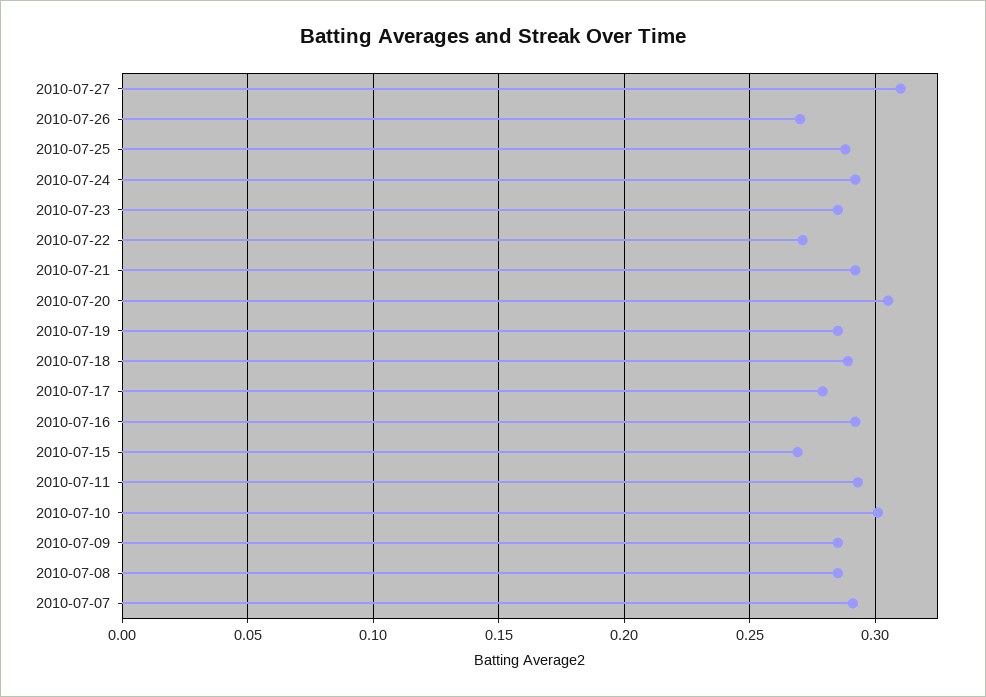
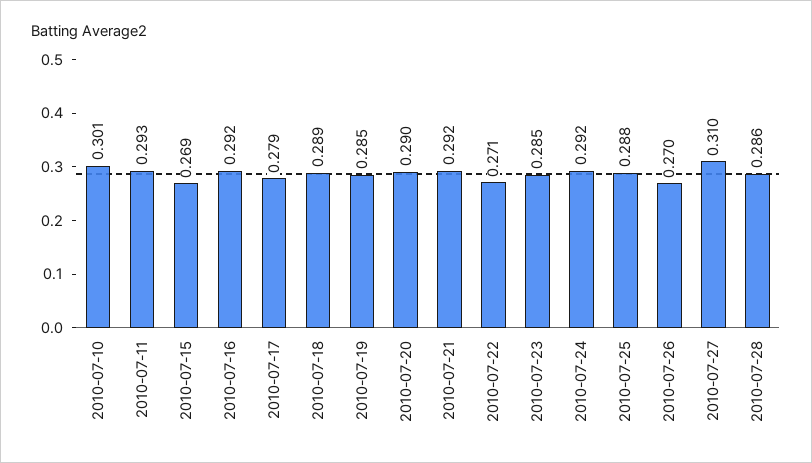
2010-07-20: 0.305 -> 0.29
2010-07-09: 0.285 -> none
2010-07-08: 0.285 -> none
2010-07-07: 0.29 -> none
2010-07-28: none -> 0.286

